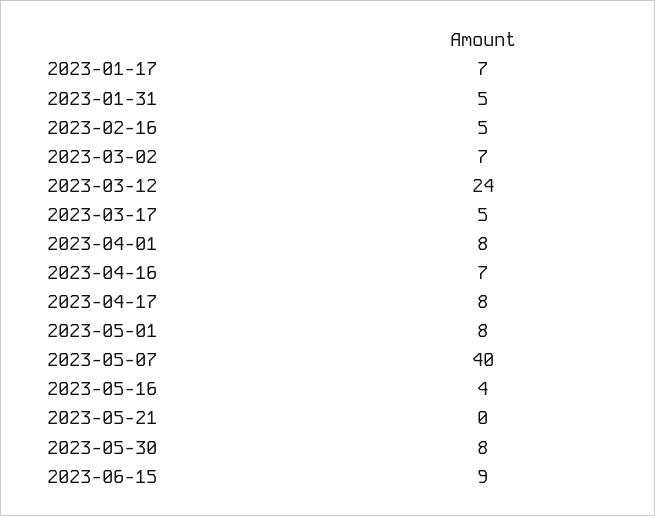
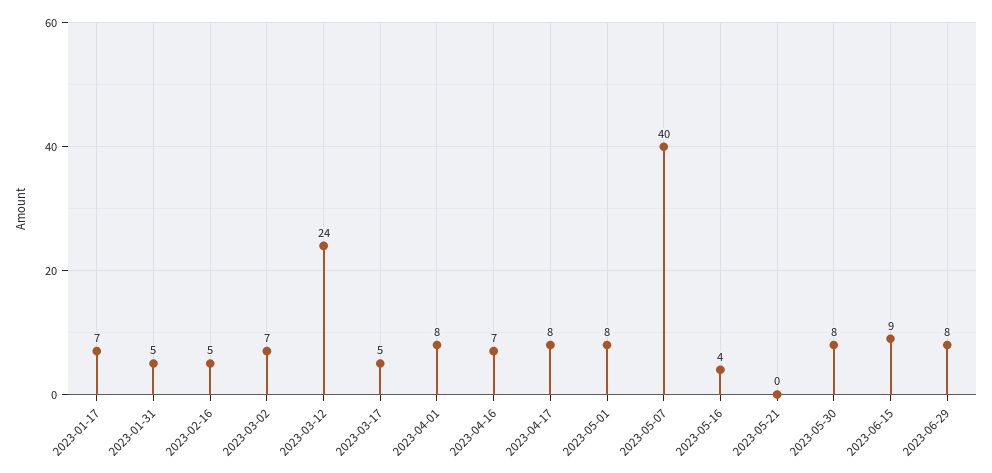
2023-06-29: none -> 8

